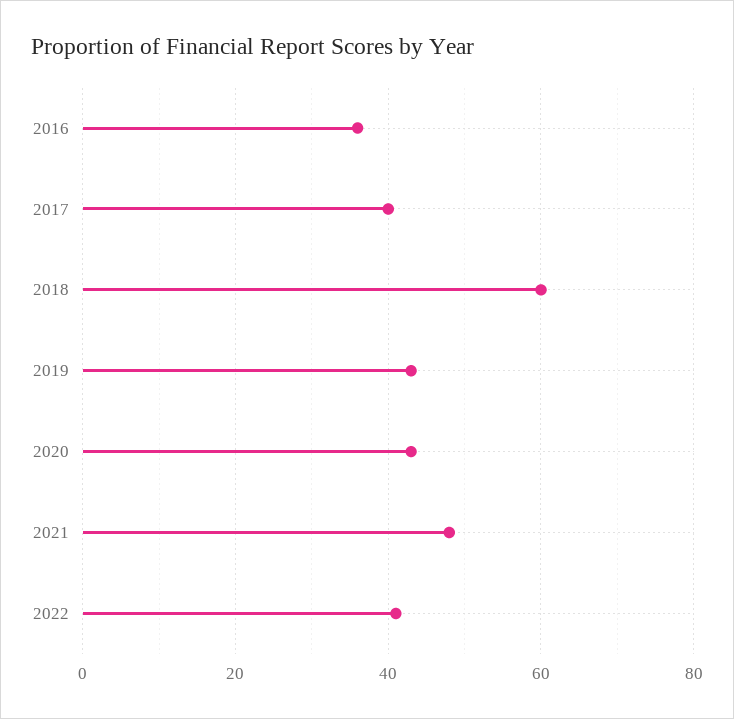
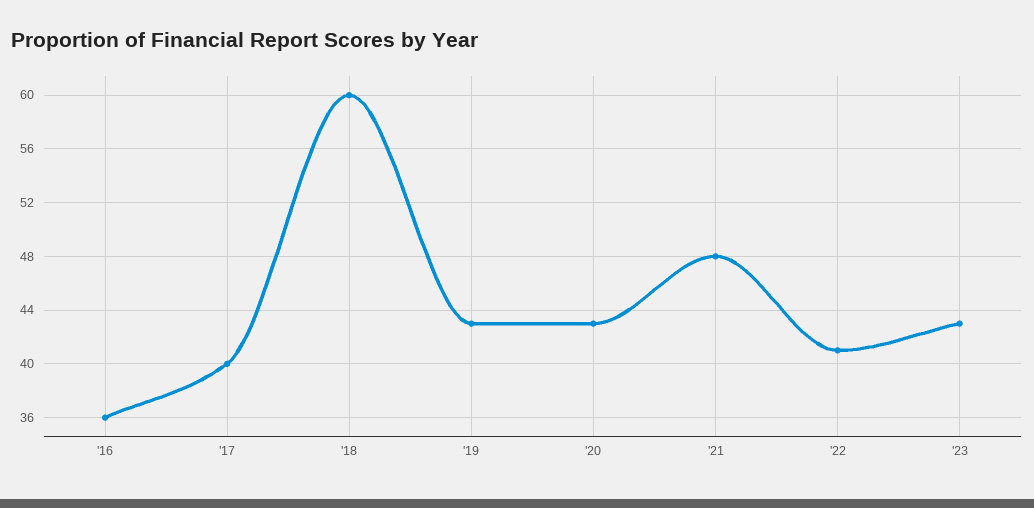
'23: none -> 43

